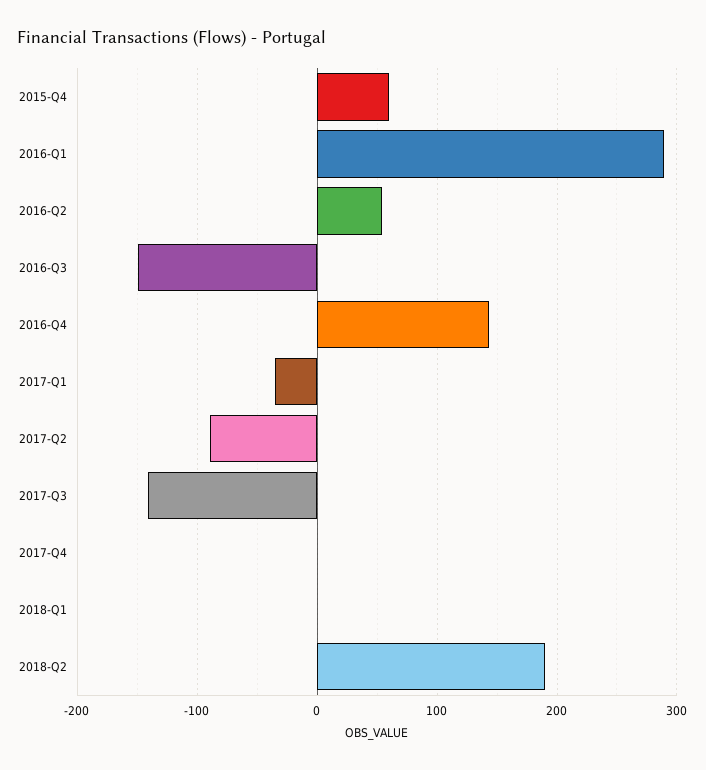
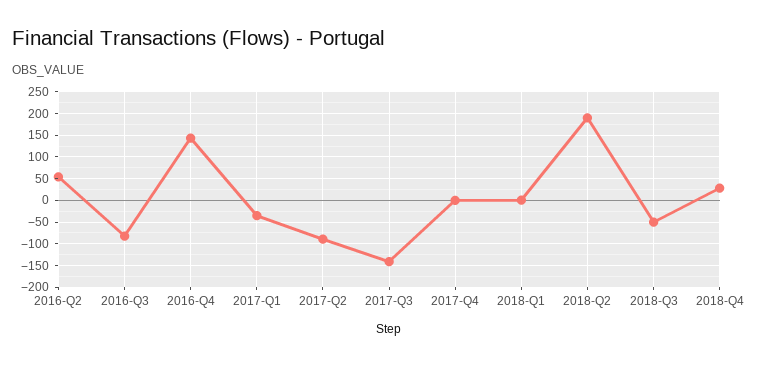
2015-Q4: 60 -> none
2016-Q1: 290 -> none
2016-Q3: -150 -> -75
2018-Q3: none -> -50
2018-Q4: none -> 25

